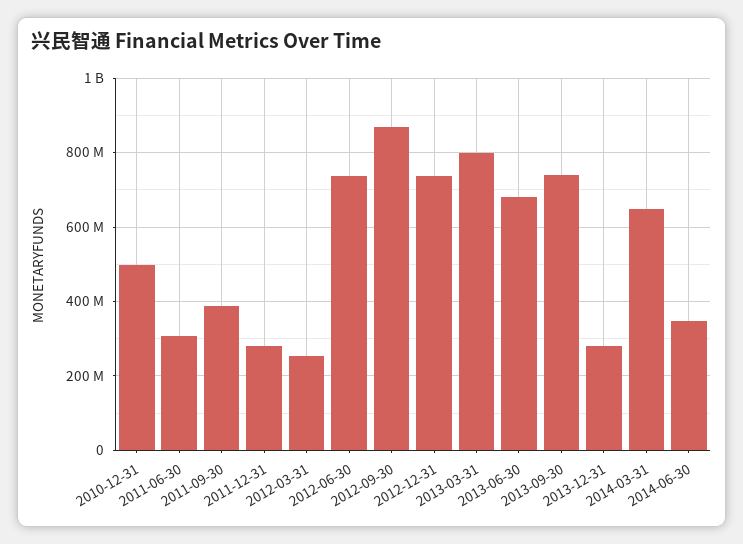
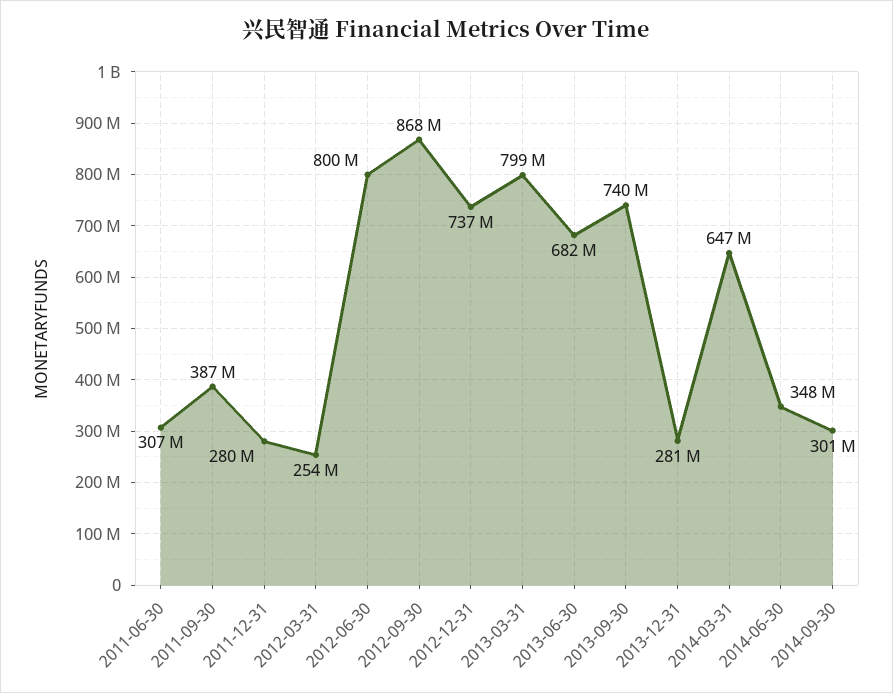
2010-12-31: 500000000 -> none
2012-06-30: 740000000 -> 800000000
2014-09-30: none -> 301000000

